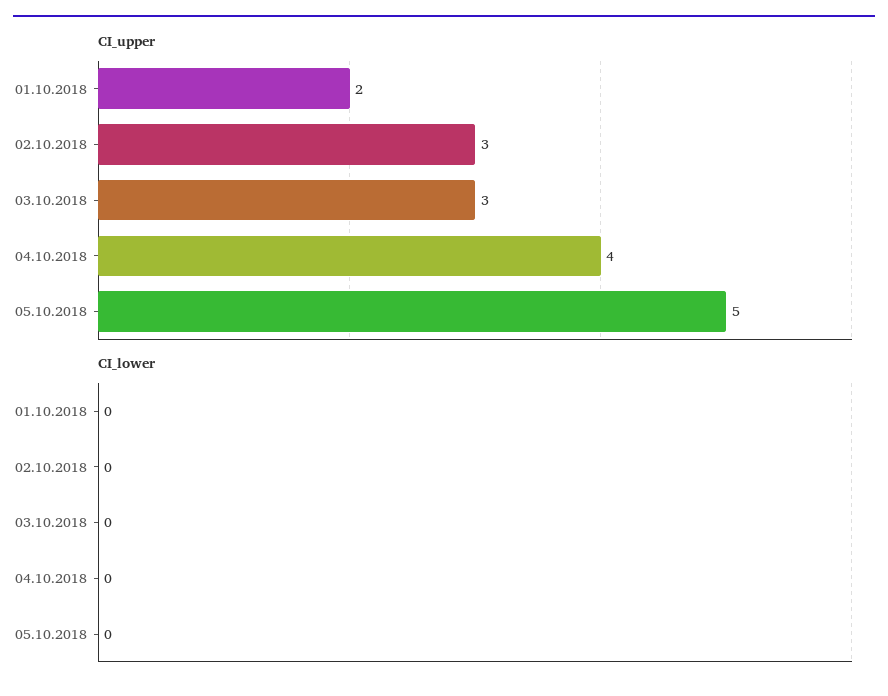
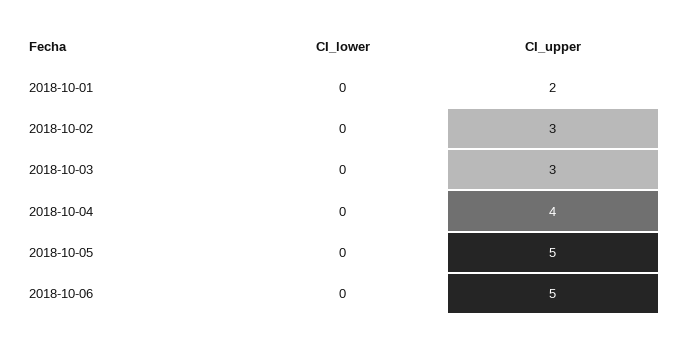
CI_lower, 2018-10-06: none -> 0
CI_upper, 2018-10-06: none -> 5

